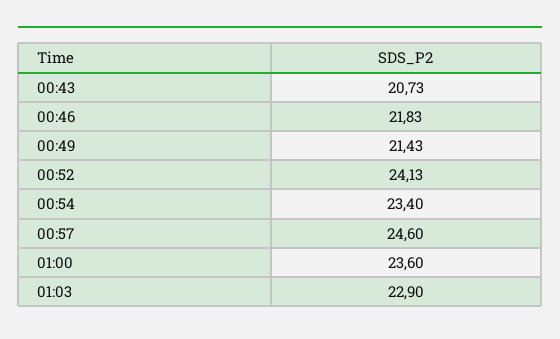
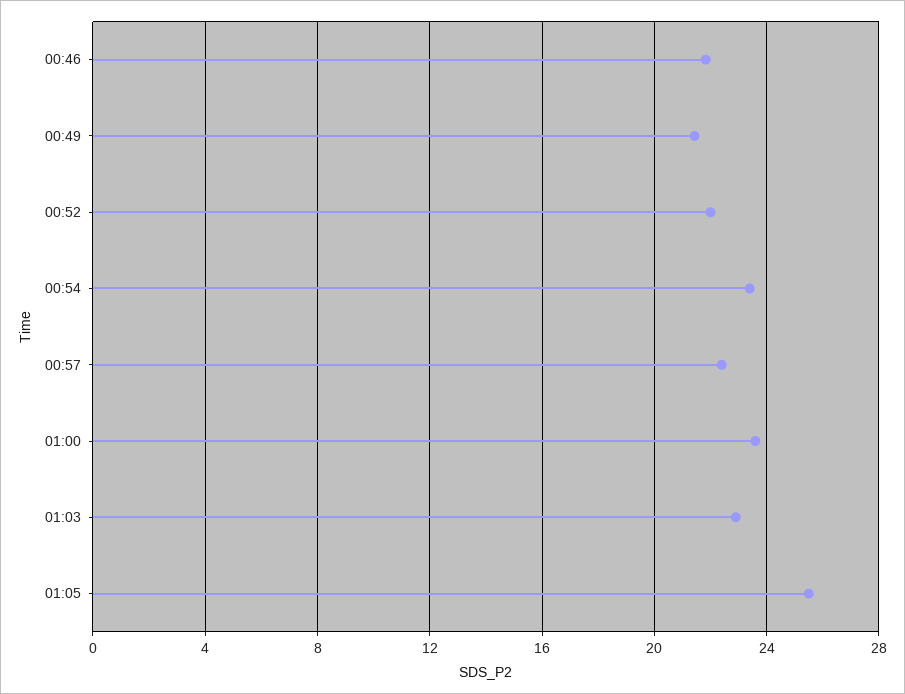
00:43: 20.73 -> none
00:52: 24.13 -> 22
00:57: 24.6 -> 22.5
01:05: none -> 25.5

